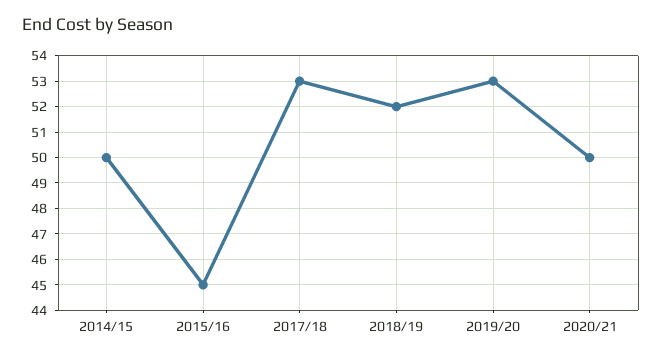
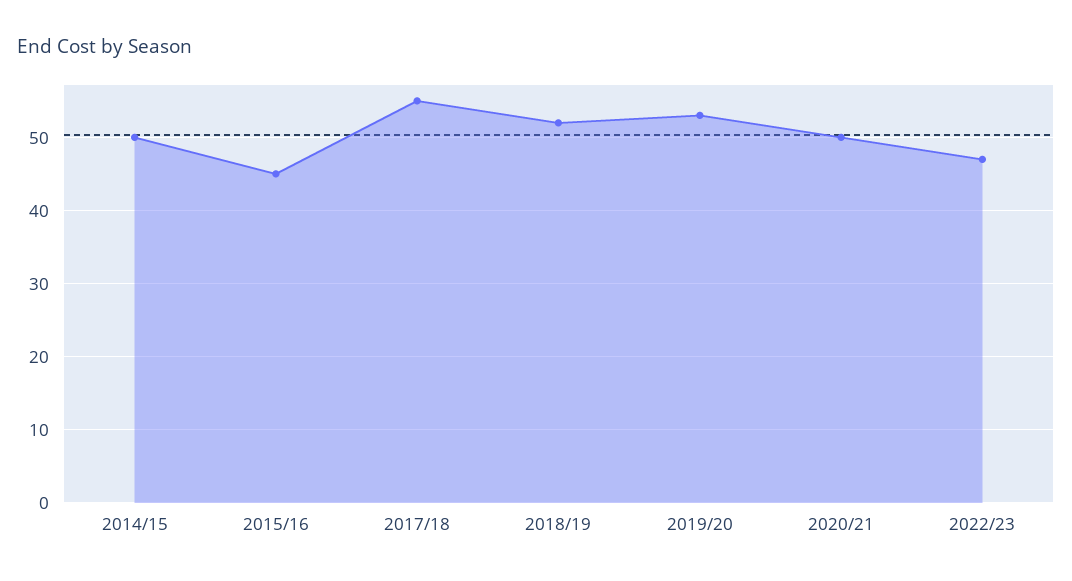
2017/18: 53 -> 55
2022/23: none -> 47

